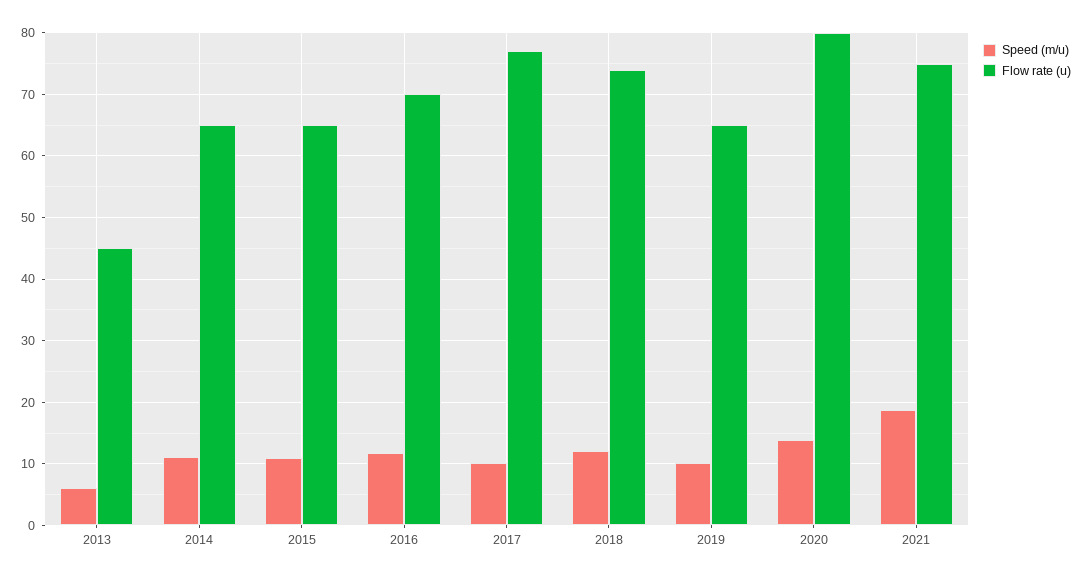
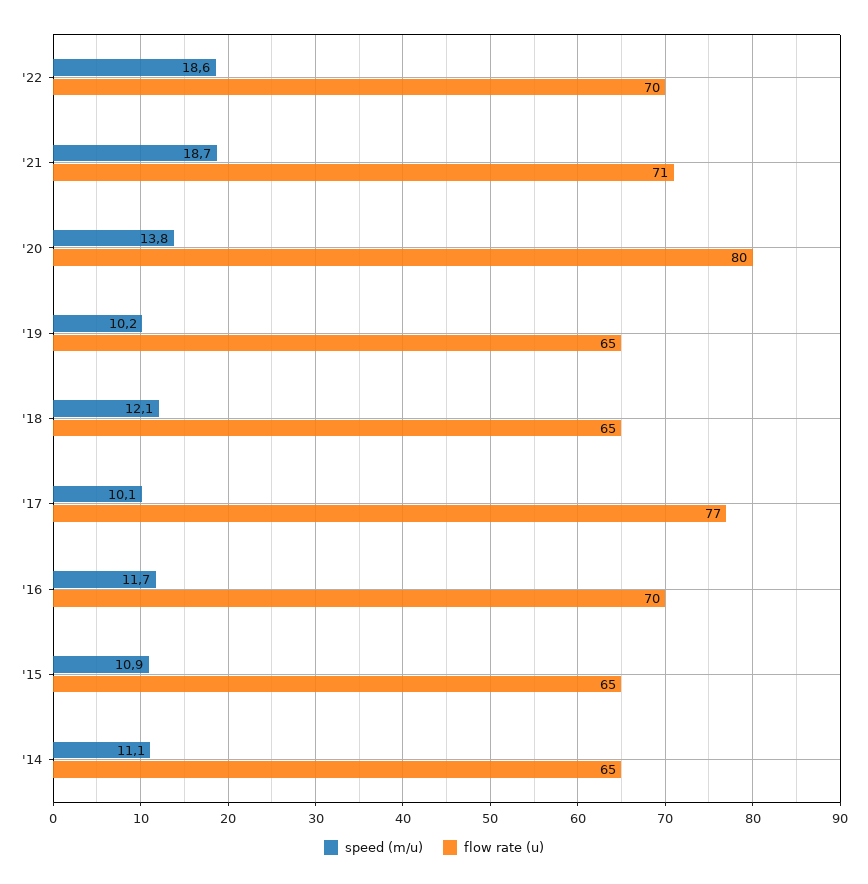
Speed (m/u), 2013: 6 -> none
Flow rate (u), 2013: 45 -> none
Flow rate (u), 2018: 74 -> 65
Flow rate (u), 2021: 75 -> 71
Speed (m/u), '22: none -> 18.6
Flow rate (u), '22: none -> 70

